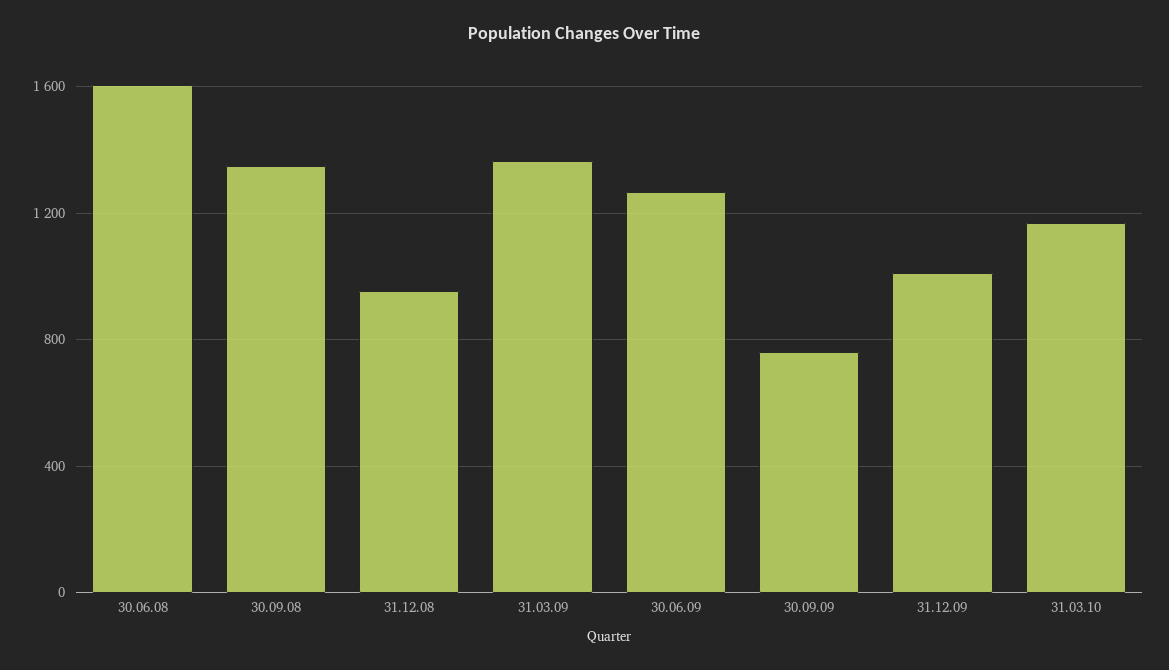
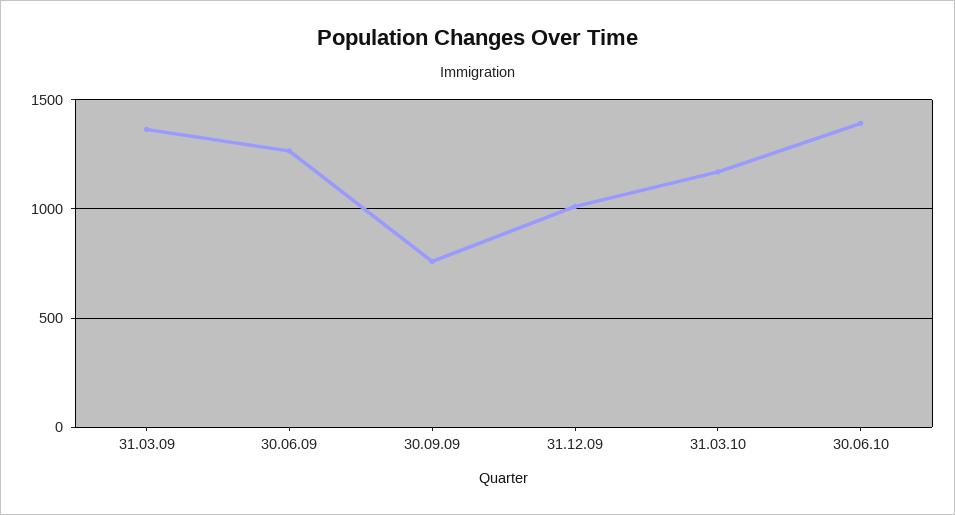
30.06.08: 1600 -> none
30.09.08: 1350 -> none
31.12.08: 950 -> none
30.06.10: none -> 1400

